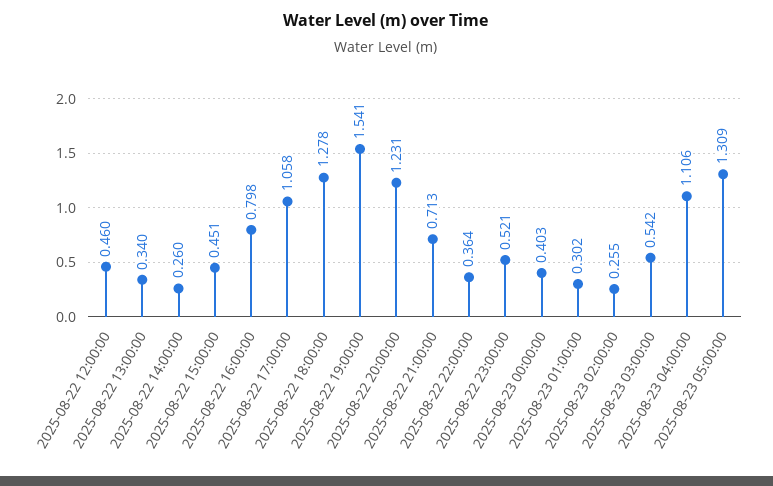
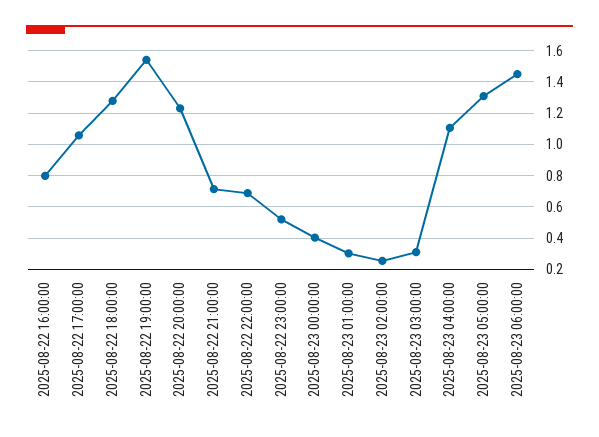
2025-08-22 12:00:00: 0.46 -> none
2025-08-22 13:00:00: 0.34 -> none
2025-08-22 14:00:00: 0.26 -> none
2025-08-22 15:00:00: 0.451 -> none
2025-08-22 22:00:00: 0.364 -> 0.7
2025-08-23 03:00:00: 0.542 -> 0.3
2025-08-23 06:00:00: none -> 1.45

